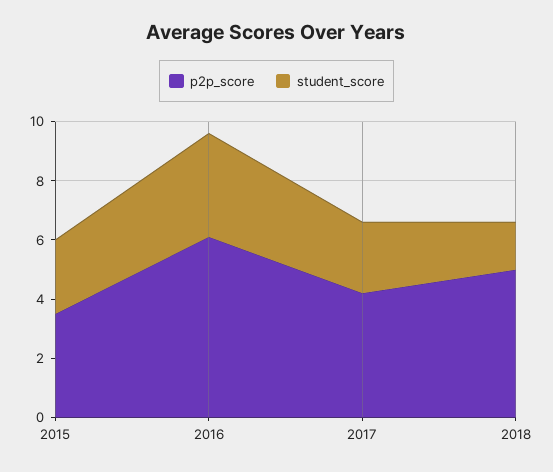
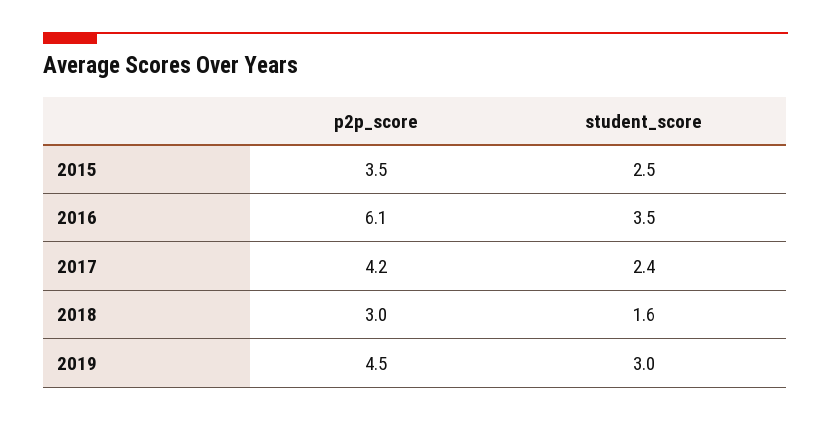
p2p_score, 2018: 5 -> 3
p2p_score, 2019: none -> 4.5
student_score, 2019: none -> 3

